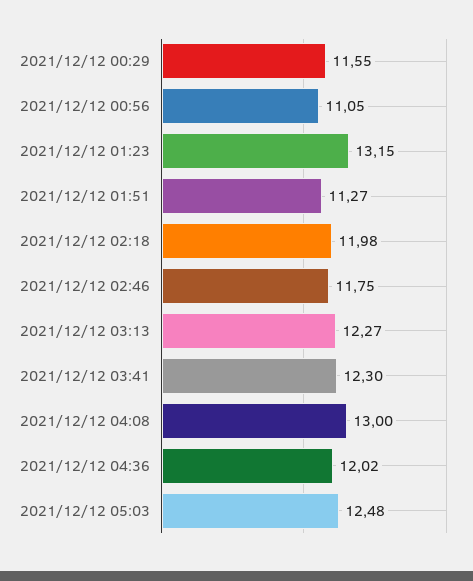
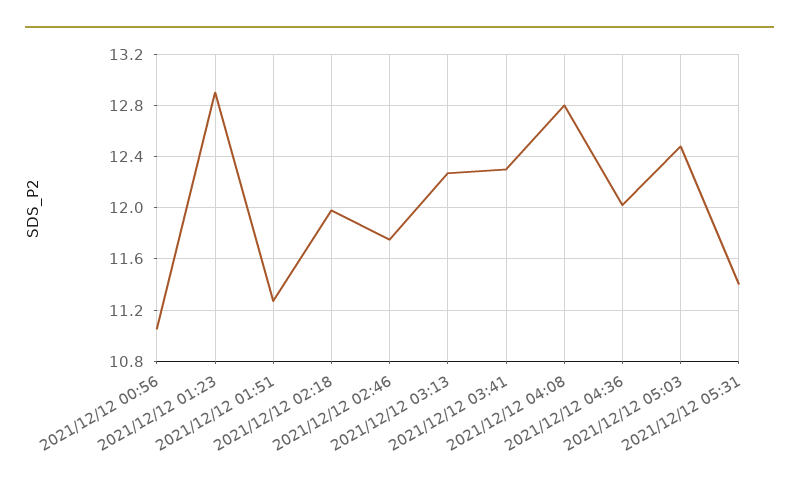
2021/12/12 00:29: 11.55 -> none
2021/12/12 01:23: 13.15 -> 12.9
2021/12/12 04:08: 13 -> 12.8
2021/12/12 05:31: none -> 11.4

